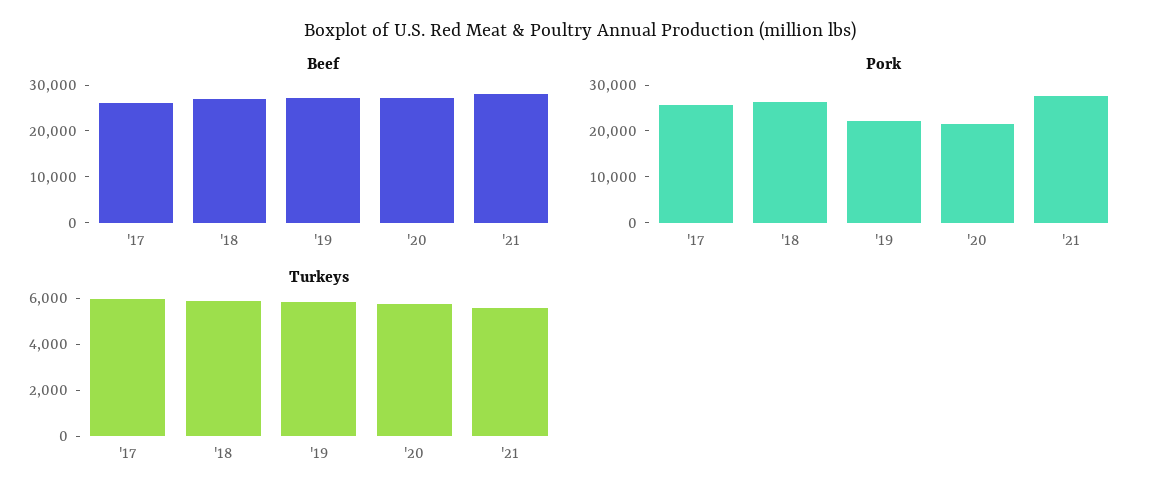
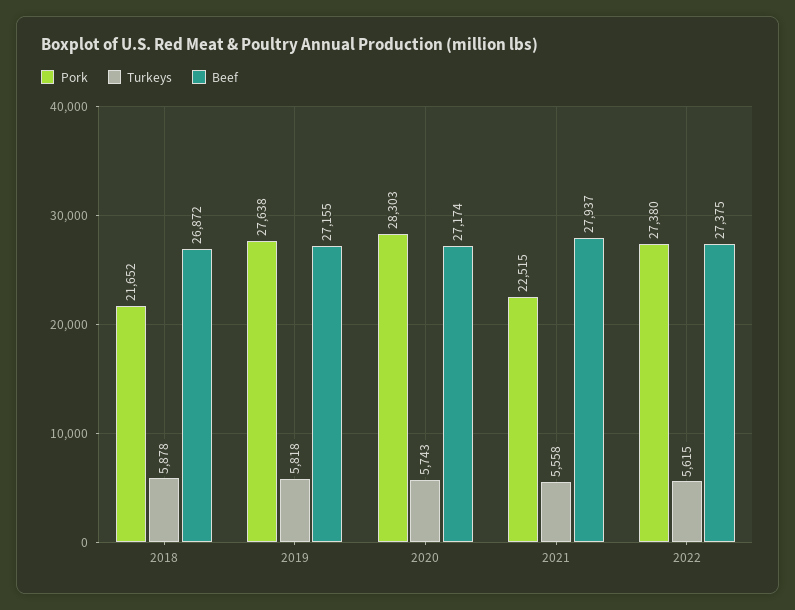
Beef, '17: 26000 -> none
Pork, '17: 26000 -> none
Pork, '18: 26000 -> 21652
Pork, '19: 22000 -> 27638
Pork, '20: 22000 -> 28303
Pork, '21: 28000 -> 22515
Turkeys, '17: 6000 -> none
Pork, 2022: none -> 27380
Turkeys, 2022: none -> 5615
Beef, 2022: none -> 27375

